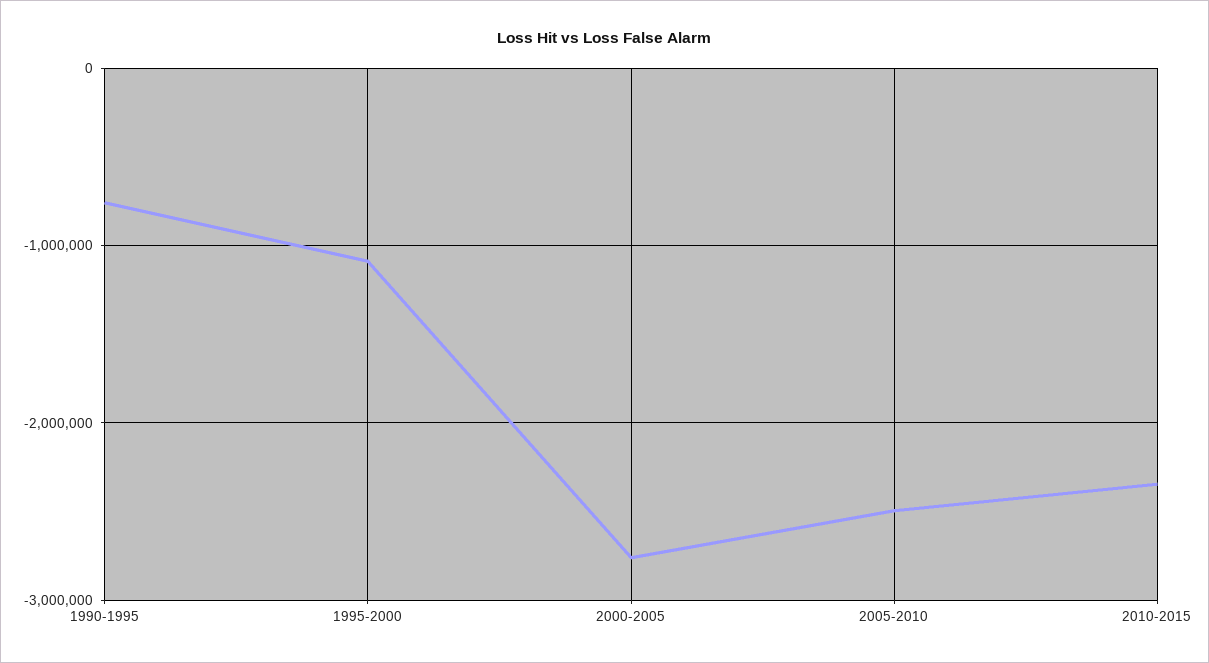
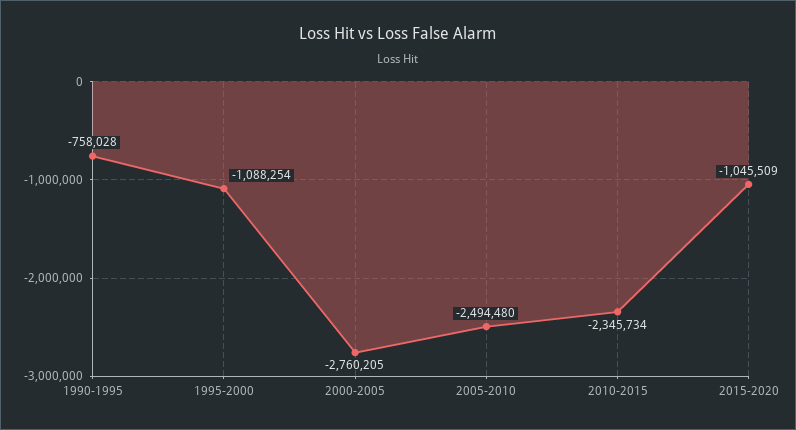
2015-2020: none -> -1045509

